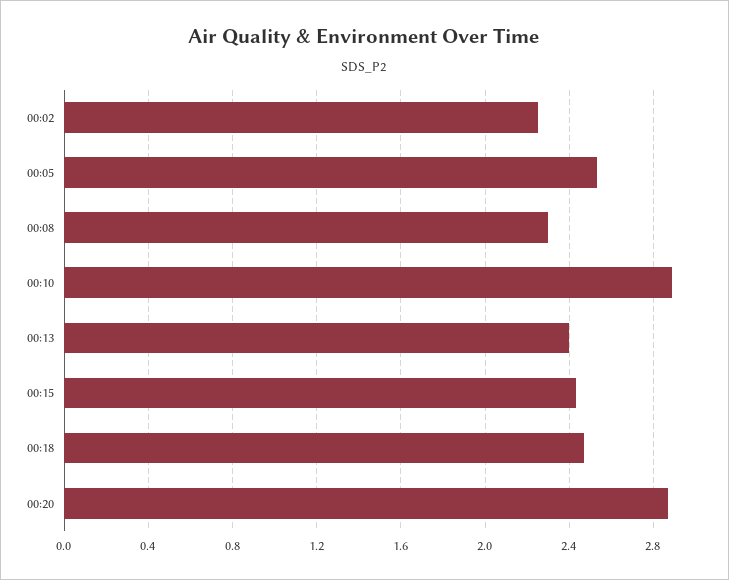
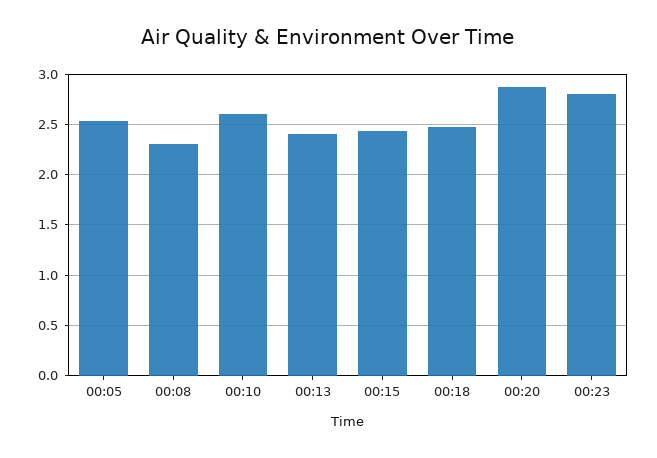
00:02: 2.25 -> none
00:10: 2.9 -> 2.6
00:23: none -> 2.8

